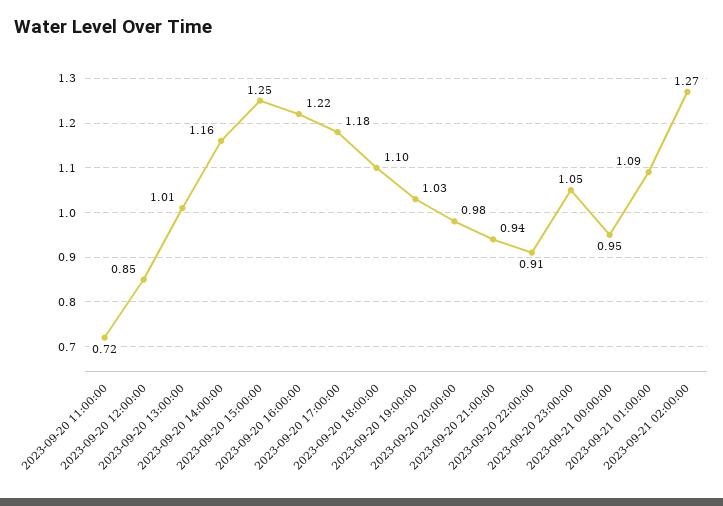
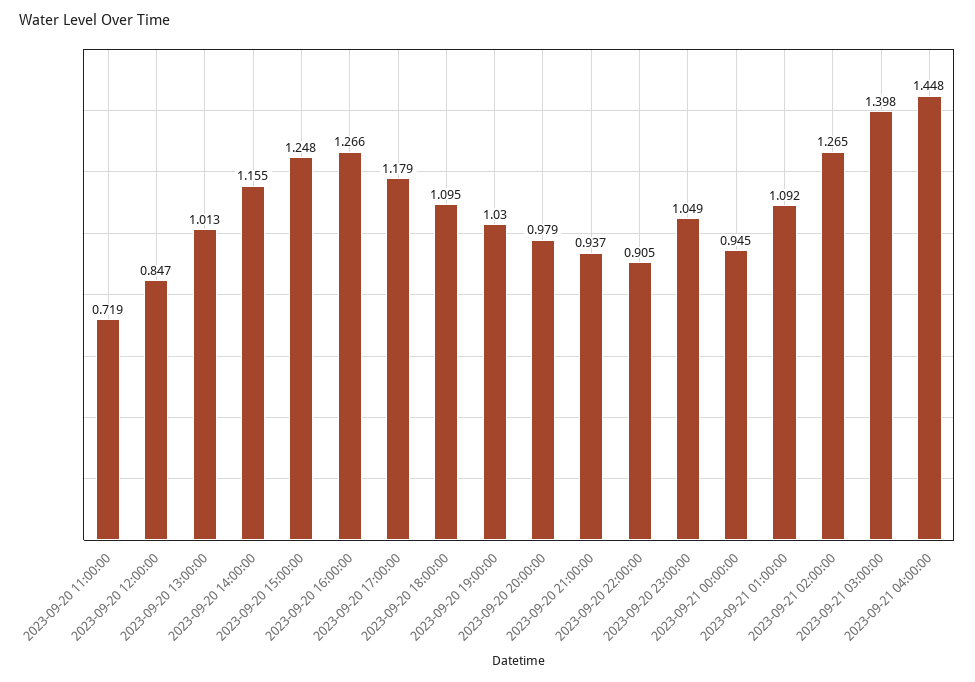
2023-09-20 16:00:00: 1.22 -> 1.266
2023-09-21 03:00:00: none -> 1.398
2023-09-21 04:00:00: none -> 1.448

